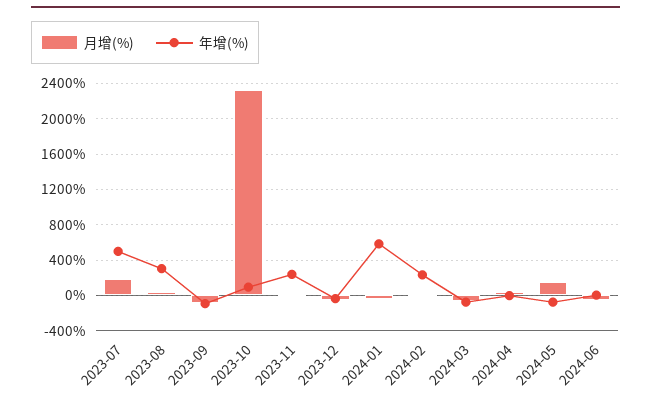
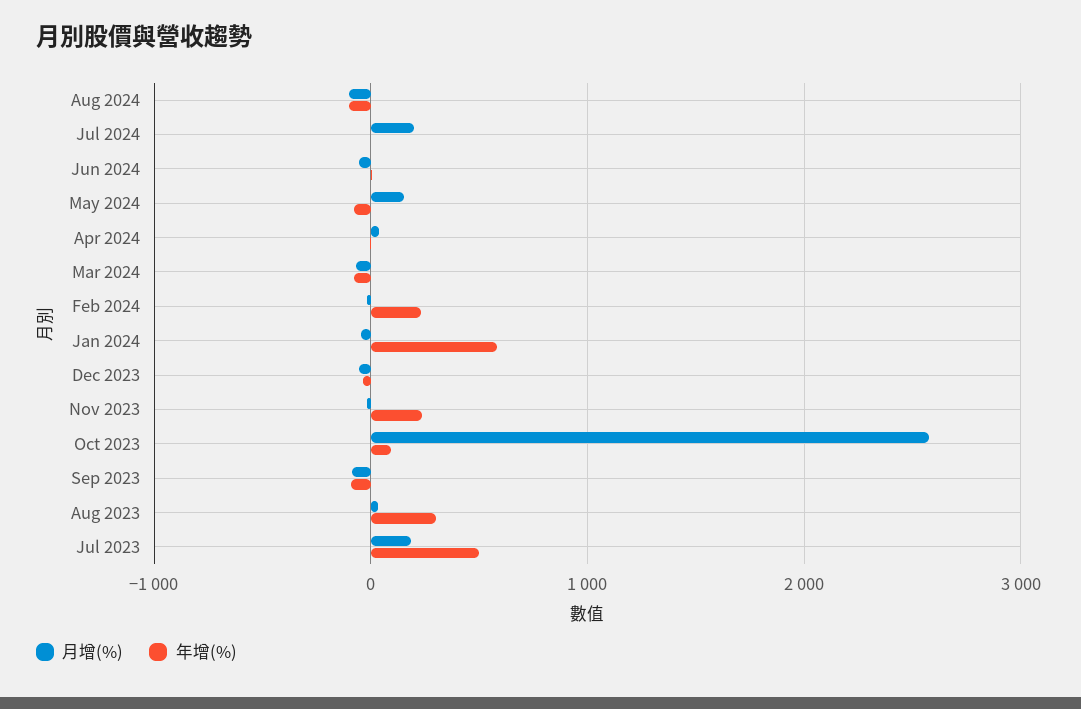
月增(%), 2023-10: 2300 -> 2600
月增(%), Aug 2024: none -> -100
年增(%), Aug 2024: none -> -100
月增(%), Jul 2024: none -> 200
年增(%), Jul 2024: none -> 0

